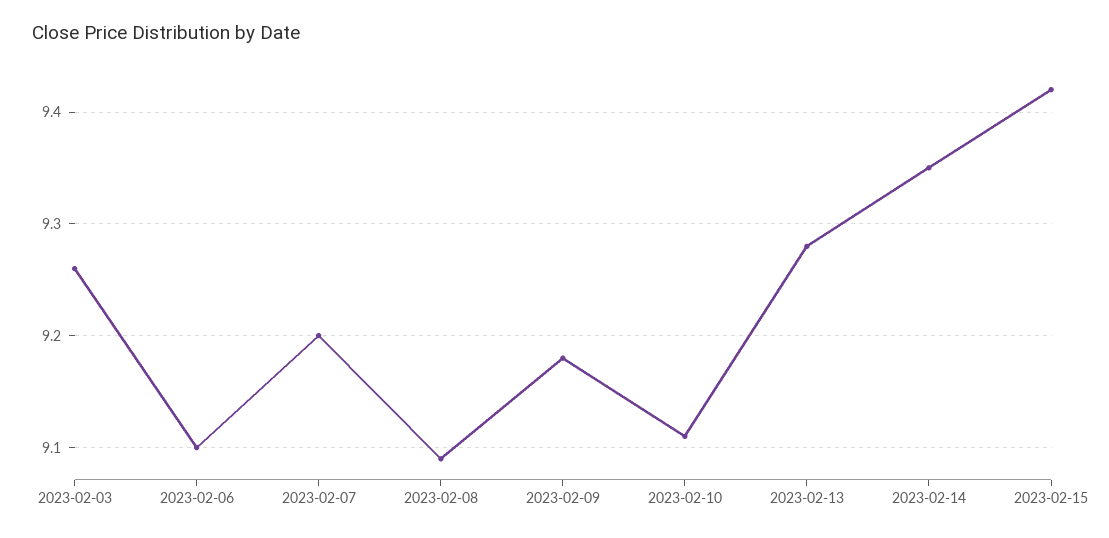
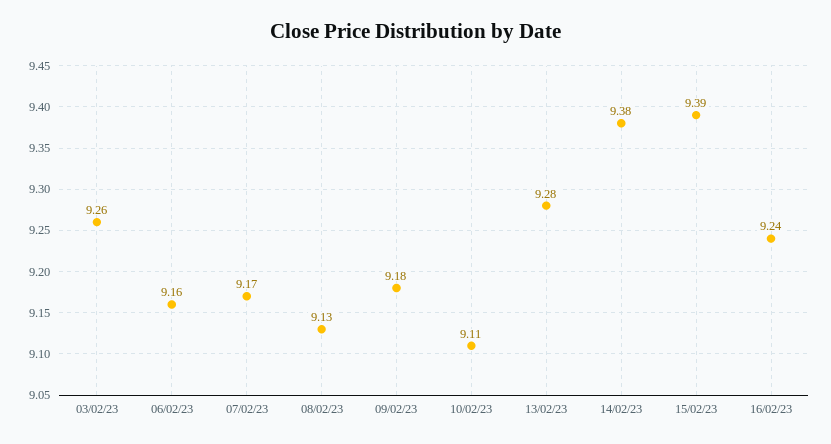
2023-02-06: 9.1 -> 9.16
2023-02-07: 9.2 -> 9.17
2023-02-08: 9.09 -> 9.13
2023-02-14: 9.35 -> 9.38
2023-02-15: 9.42 -> 9.39
16/02/23: none -> 9.24

